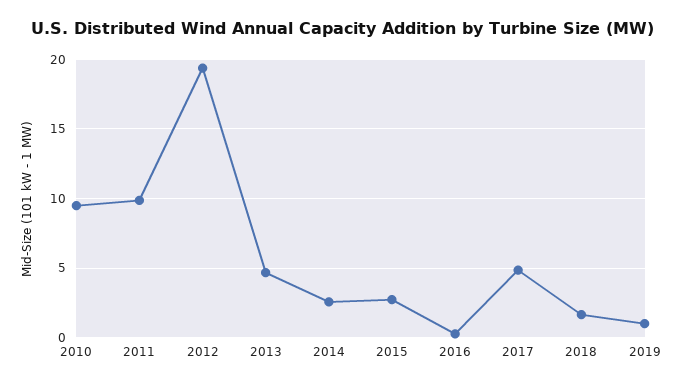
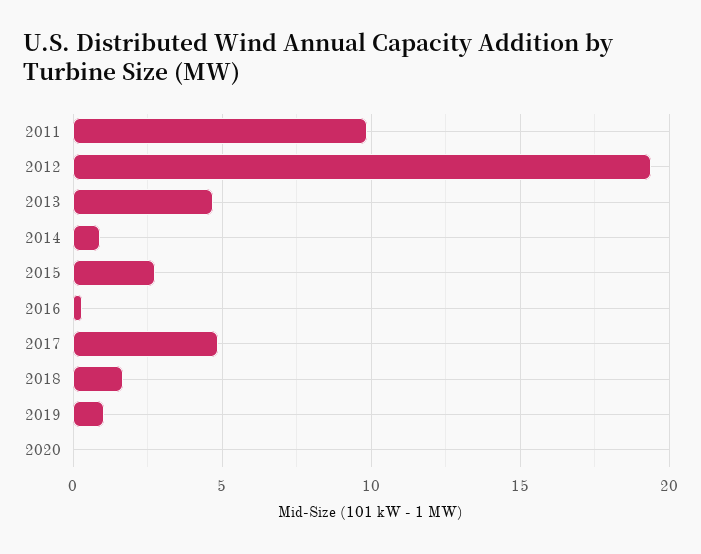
2010: 9.5 -> none
2014: 2.5 -> 1
2020: none -> 0

